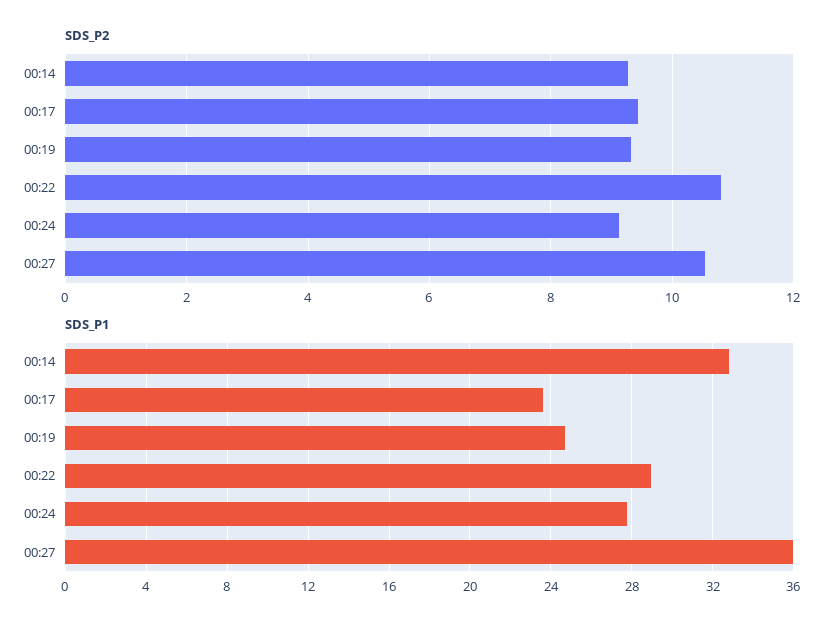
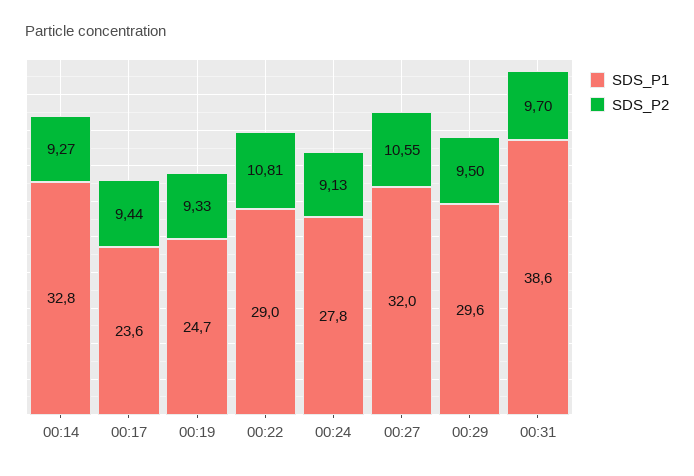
SDS_P1, 00:27: 36 -> 32
SDS_P1, 00:29: none -> 29.6
SDS_P2, 00:29: none -> 9.5
SDS_P1, 00:31: none -> 38.6
SDS_P2, 00:31: none -> 9.7

